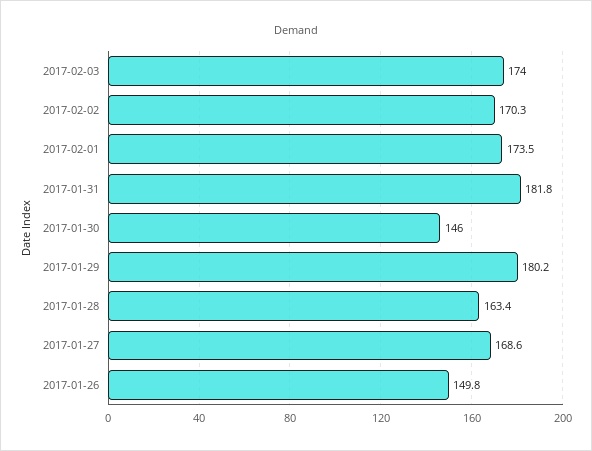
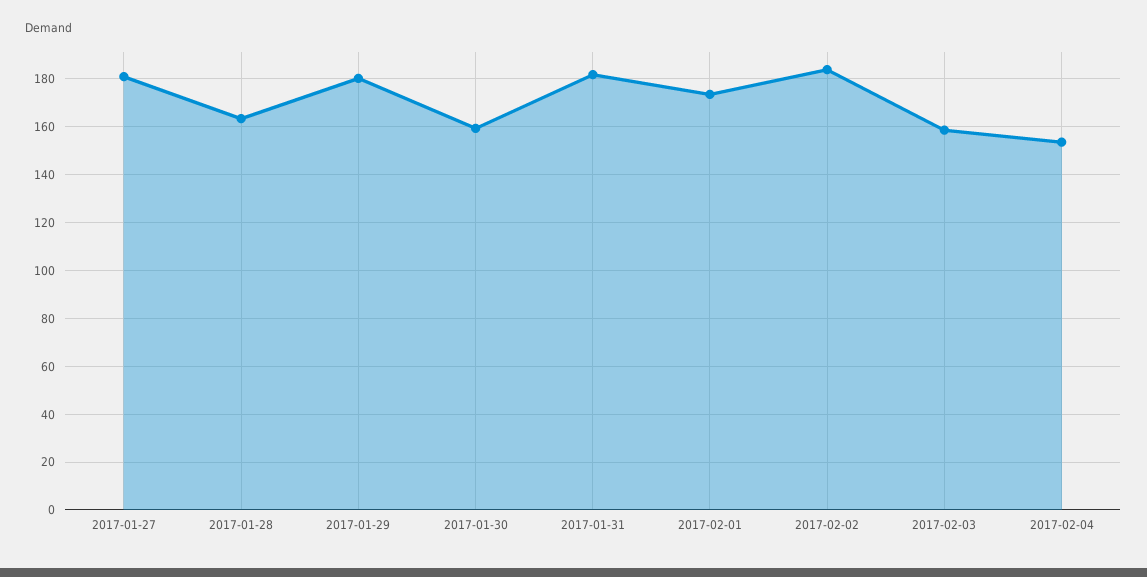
2017-02-03: 174 -> 160
2017-02-02: 170.3 -> 185
2017-01-30: 146 -> 160
2017-01-27: 168.6 -> 180
2017-01-26: 149.8 -> none
2017-02-04: none -> 155

